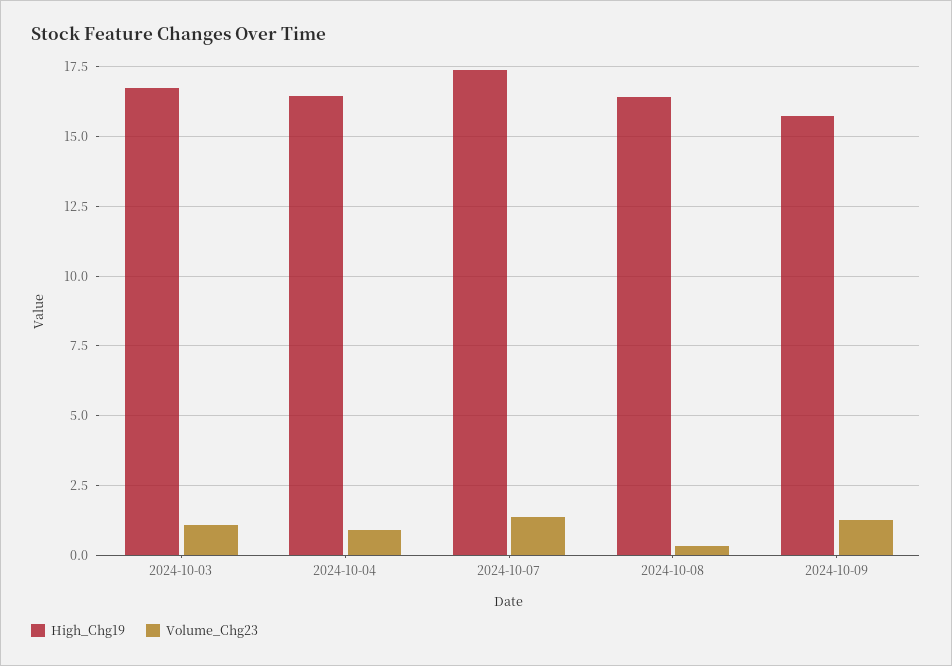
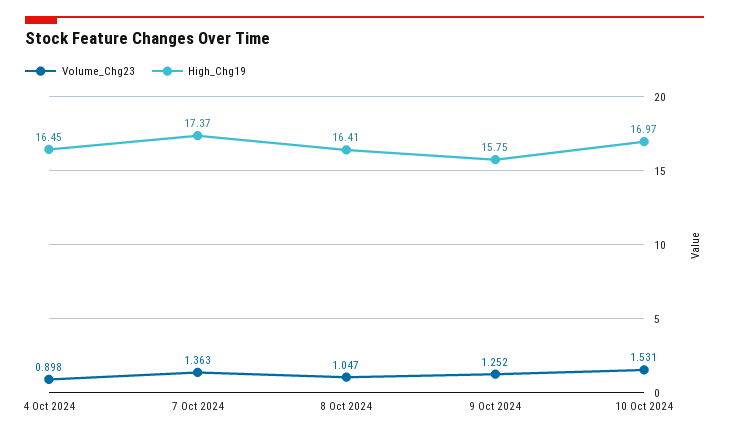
High_Chg19, 2024-10-03: 16.75 -> none
Volume_Chg23, 2024-10-03: 1 -> none
Volume_Chg23, 2024-10-08: 0.25 -> 1.047
Volume_Chg23, 10 Oct 2024: none -> 1.531
High_Chg19, 10 Oct 2024: none -> 16.97

